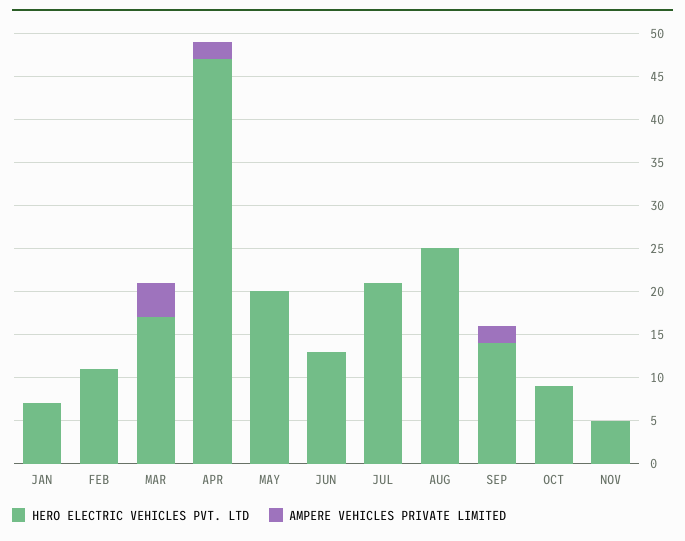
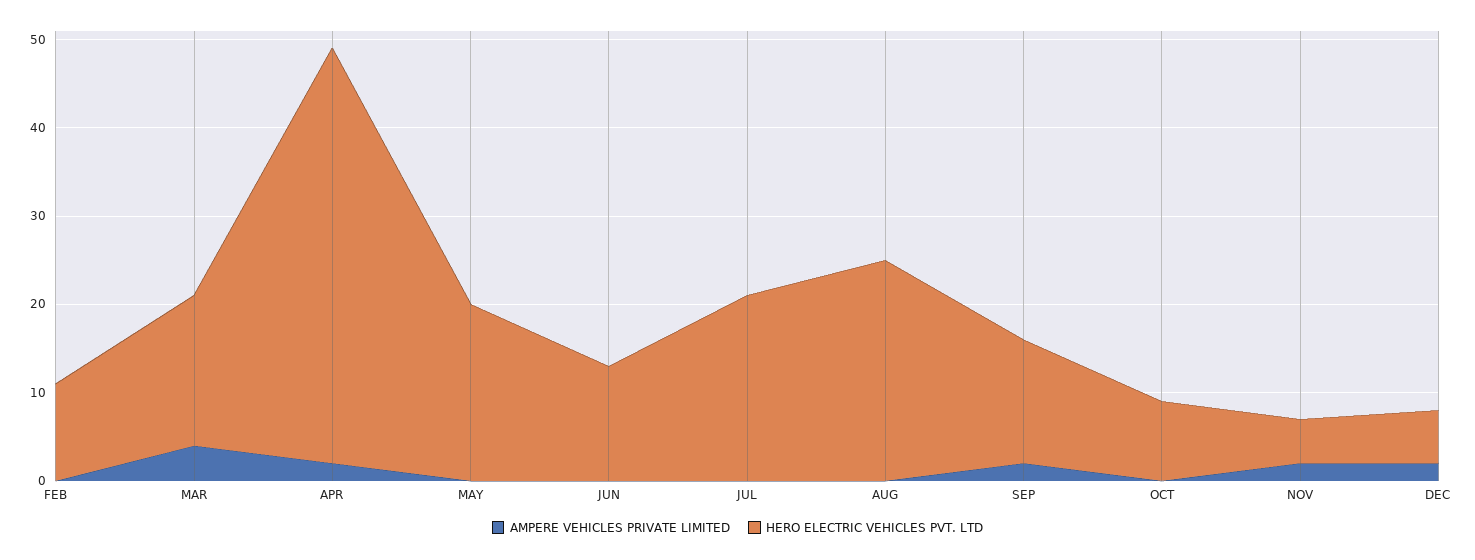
HERO ELECTRIC VEHICLES PVT. LTD, JAN: 7 -> none
AMPERE VEHICLES PRIVATE LIMITED, JAN: 0 -> none
AMPERE VEHICLES PRIVATE LIMITED, NOV: 0 -> 2
AMPERE VEHICLES PRIVATE LIMITED, DEC: none -> 2
HERO ELECTRIC VEHICLES PVT. LTD, DEC: none -> 6

